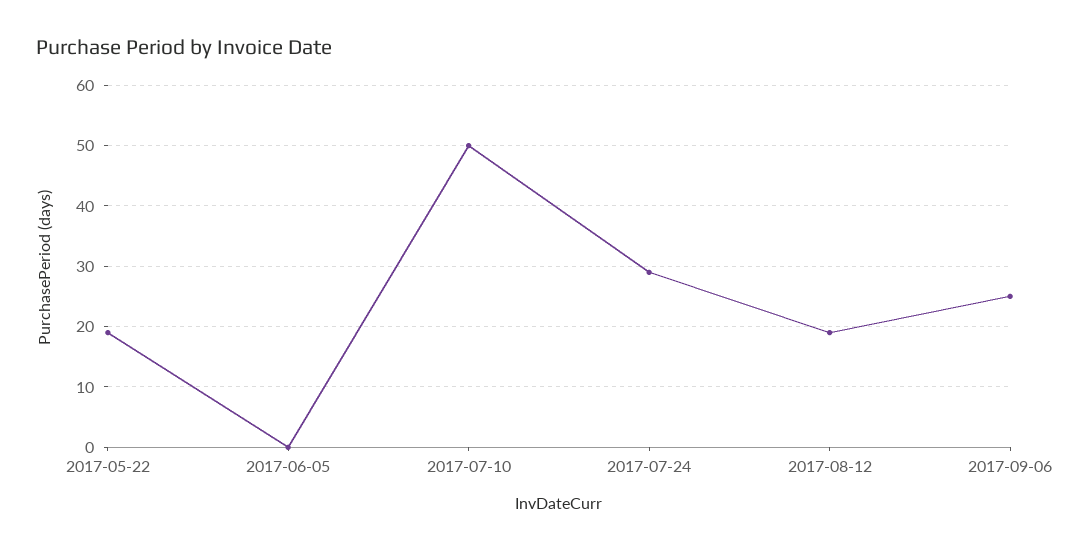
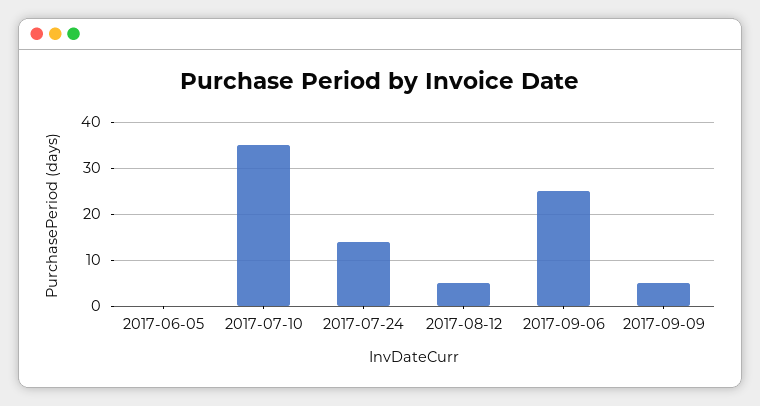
2017-05-22: 19 -> none
2017-07-10: 50 -> 35
2017-07-24: 29 -> 15
2017-08-12: 19 -> 5
2017-09-09: none -> 5

